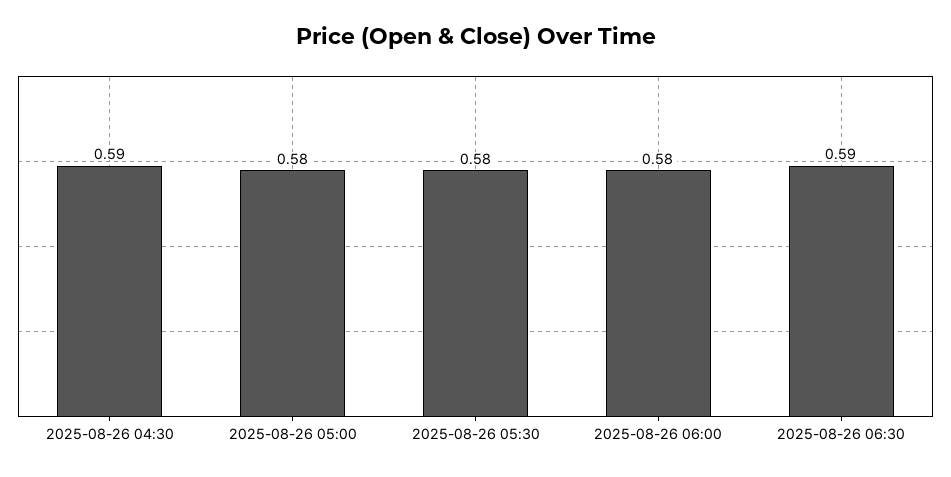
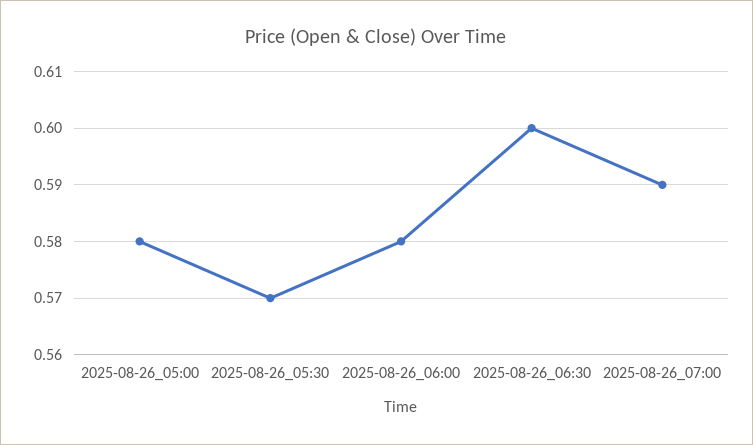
2025-08-26 04:30: 0.59 -> none
2025-08-26 05:30: 0.58 -> 0.57
2025-08-26 06:30: 0.59 -> 0.6
2025-08-26_07:00: none -> 0.59

